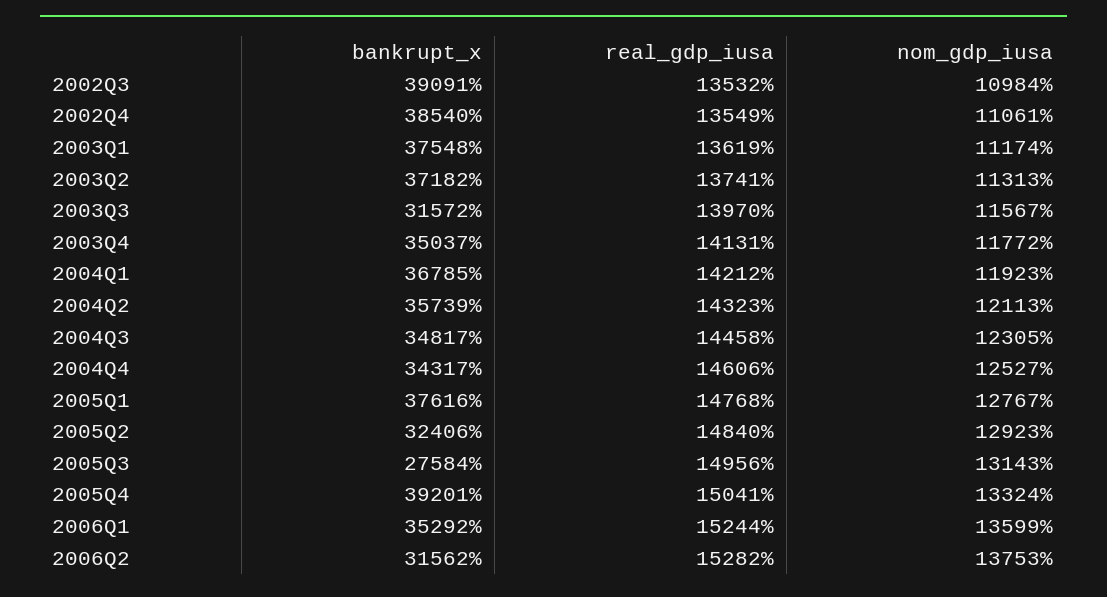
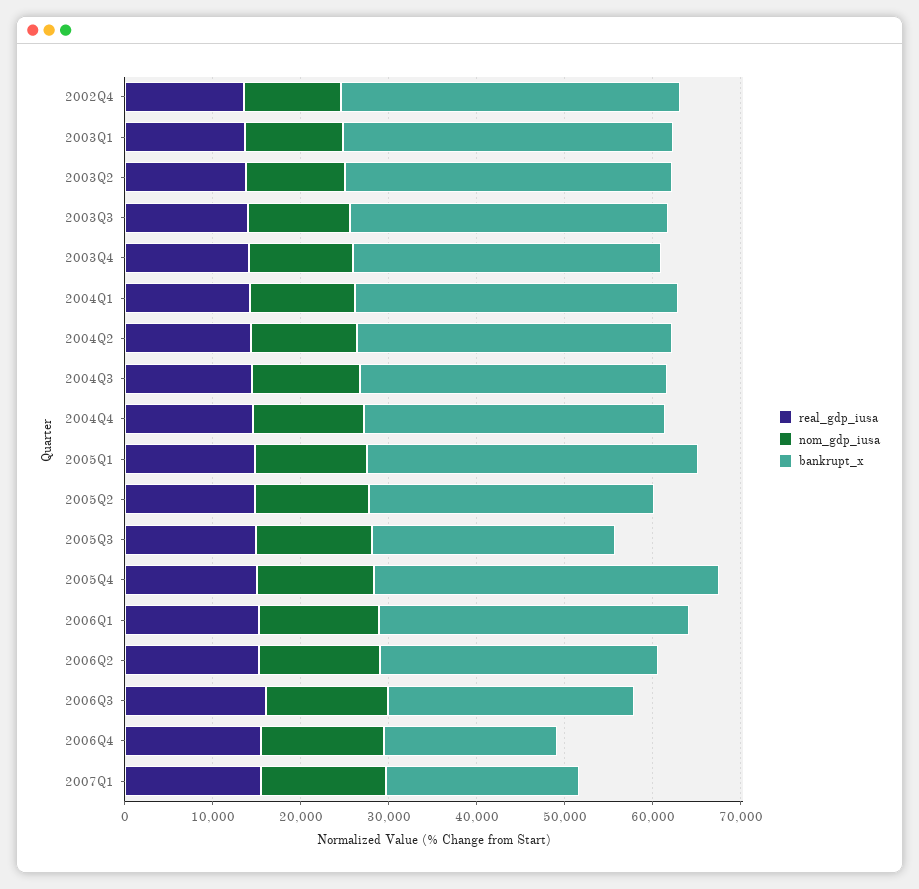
bankrupt_x, 2002Q3: 39091 -> none
real_gdp_iusa, 2002Q3: 13532 -> none
nom_gdp_iusa, 2002Q3: 10984 -> none
bankrupt_x, 2003Q3: 31572 -> 36000
real_gdp_iusa, 2006Q3: none -> 16000
nom_gdp_iusa, 2006Q3: none -> 14000
bankrupt_x, 2006Q3: none -> 28000
real_gdp_iusa, 2006Q4: none -> 16000
nom_gdp_iusa, 2006Q4: none -> 14000
bankrupt_x, 2006Q4: none -> 20000
real_gdp_iusa, 2007Q1: none -> 16000
nom_gdp_iusa, 2007Q1: none -> 14000
bankrupt_x, 2007Q1: none -> 22000

